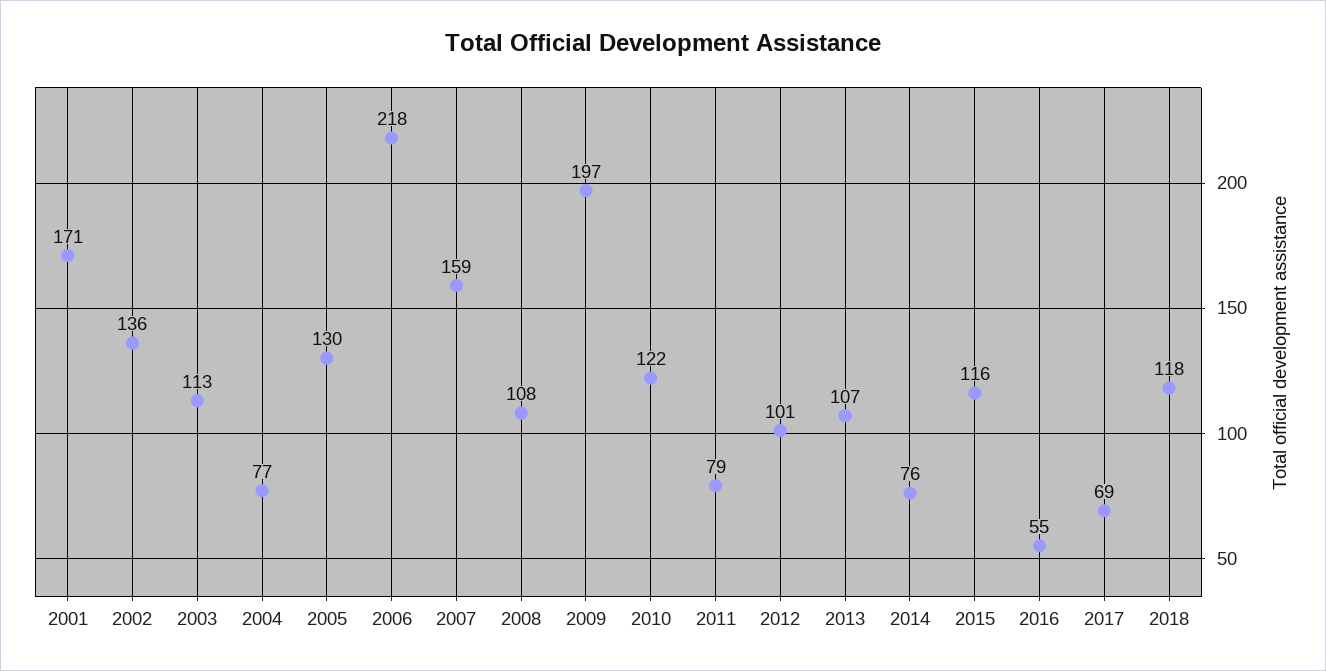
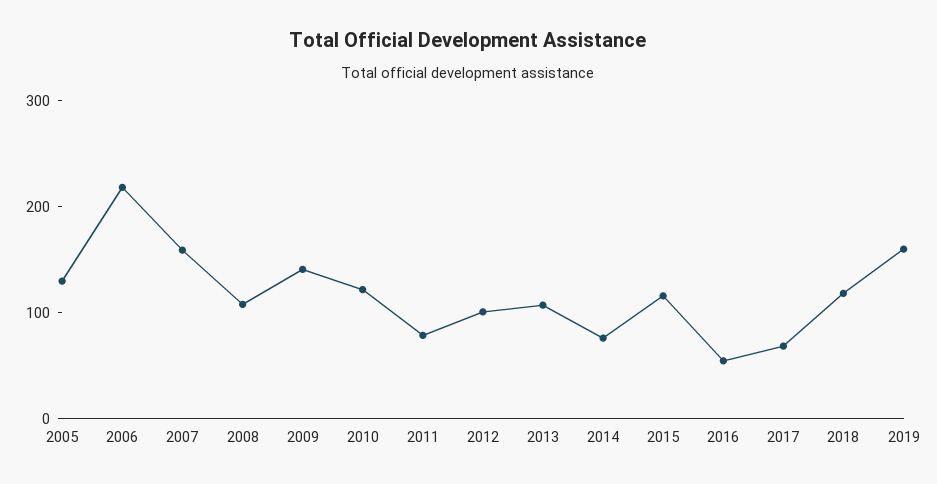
2001: 171 -> none
2002: 136 -> none
2003: 113 -> none
2004: 77 -> none
2009: 197 -> 140
2019: none -> 160

